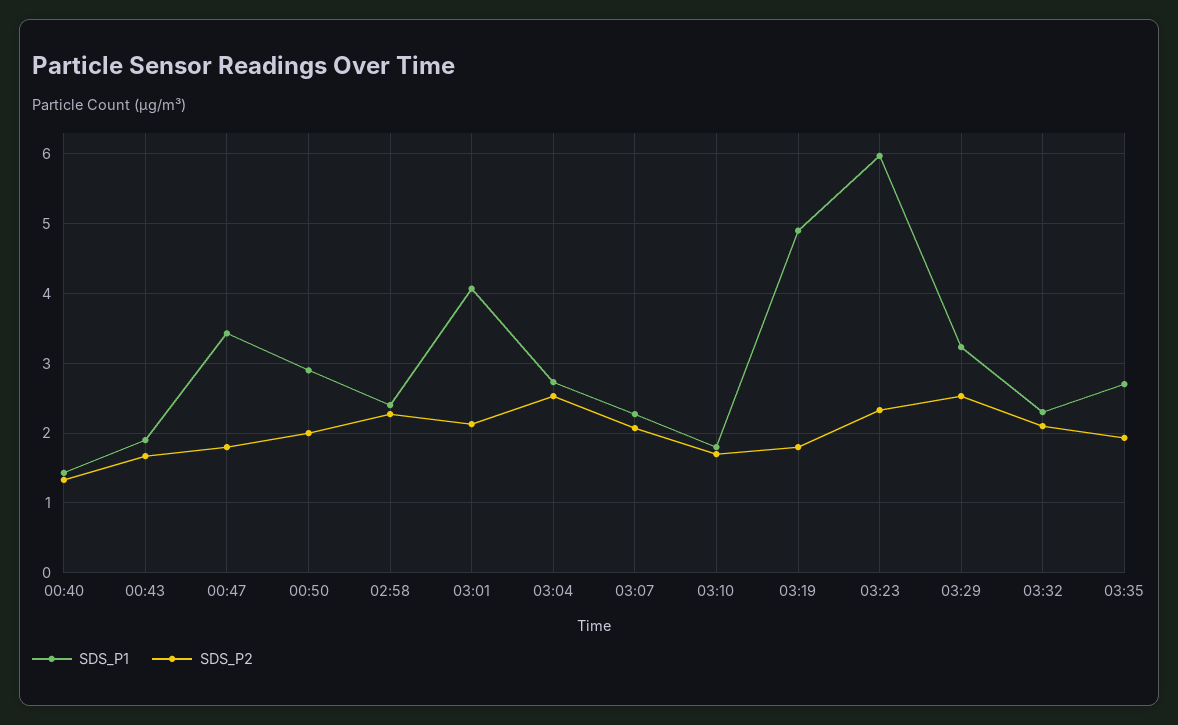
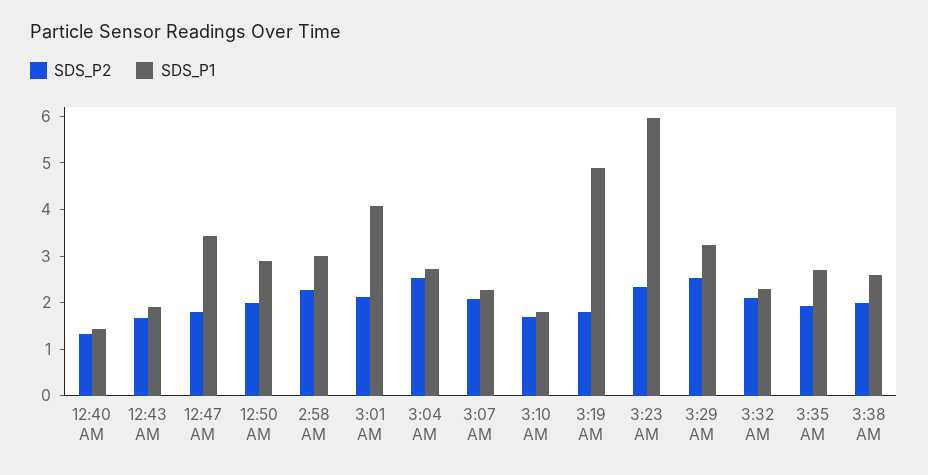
SDS_P1, 02:58: 2.4 -> 3
SDS_P2, 3:38 AM: none -> 2
SDS_P1, 3:38 AM: none -> 2.6

